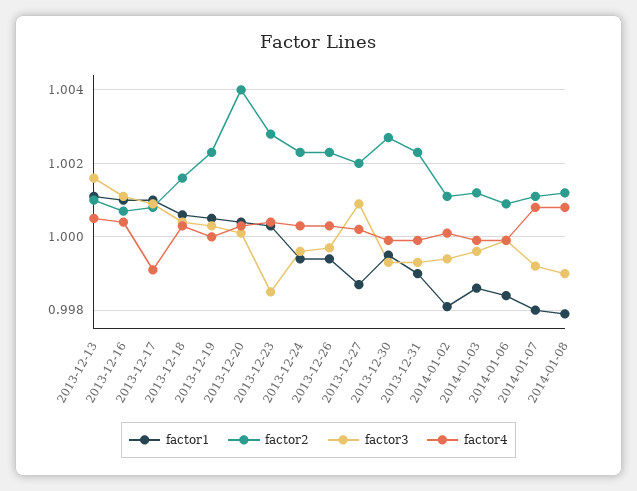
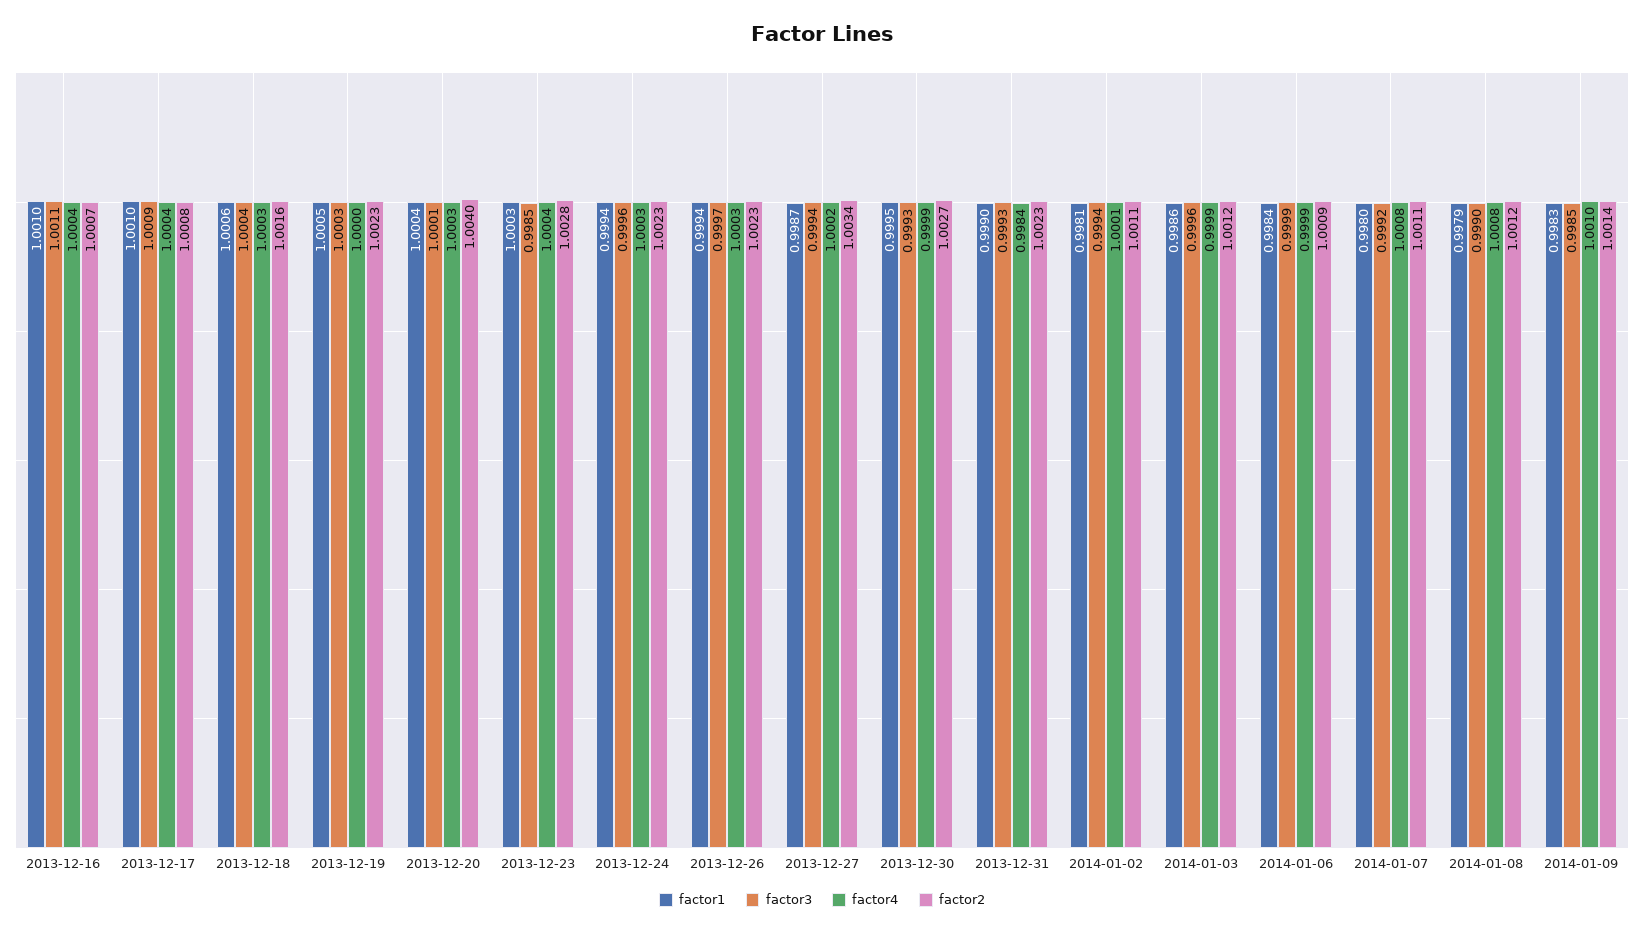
factor1, 2013-12-13: 1.001 -> none
factor2, 2013-12-13: 1.001 -> none
factor3, 2013-12-13: 1.0015 -> none
factor4, 2013-12-13: 1.0005 -> none
factor4, 2013-12-17: 0.999 -> 1.0004
factor2, 2013-12-27: 1.002 -> 1.0034
factor3, 2013-12-27: 1.001 -> 0.9994
factor4, 2013-12-31: 1 -> 0.9984
factor1, 2014-01-09: none -> 0.9983
factor3, 2014-01-09: none -> 0.9985
factor4, 2014-01-09: none -> 1.001
factor2, 2014-01-09: none -> 1.0014

